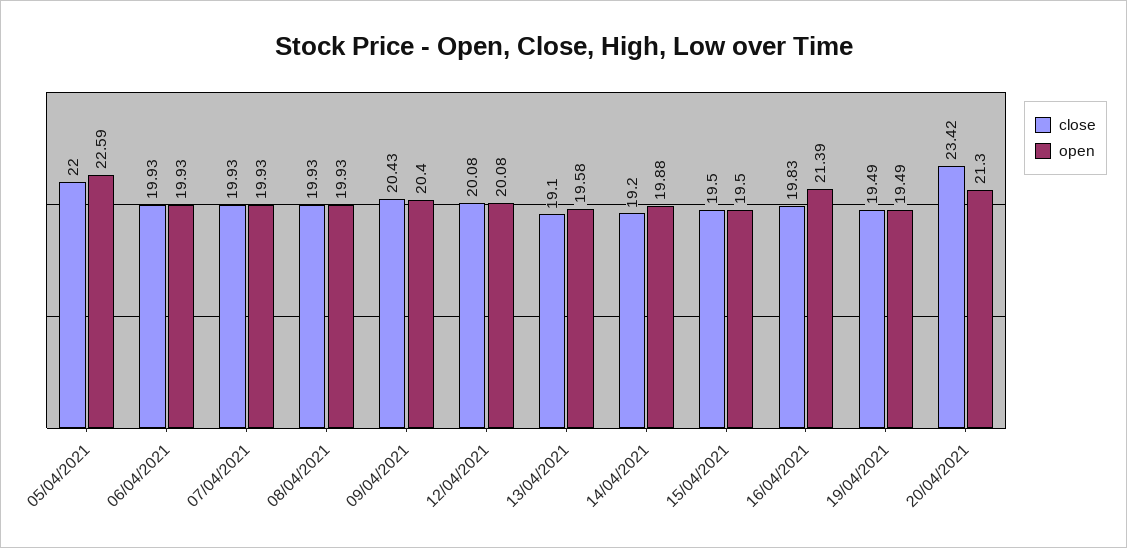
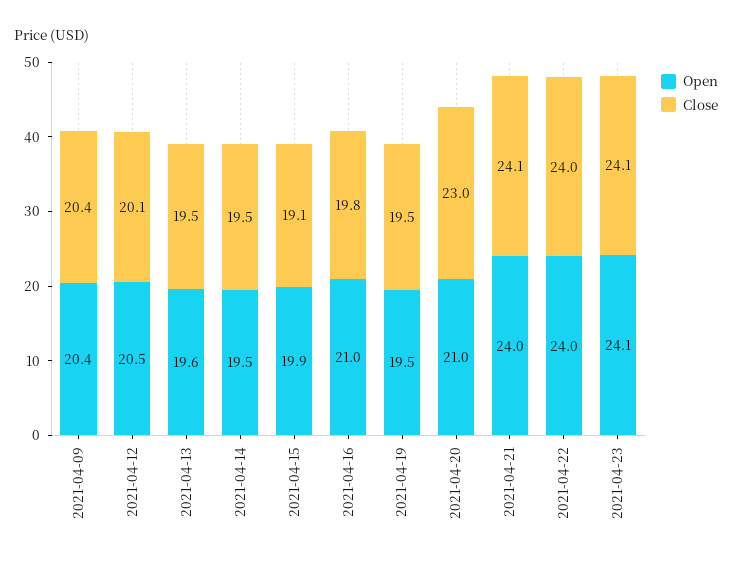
close, 05/04/2021: 22 -> none
open, 05/04/2021: 22.59 -> none
close, 06/04/2021: 19.93 -> none
open, 06/04/2021: 19.93 -> none
close, 07/04/2021: 19.93 -> none
open, 07/04/2021: 19.93 -> none
close, 08/04/2021: 19.93 -> none
open, 08/04/2021: 19.93 -> none
open, 12/04/2021: 20.08 -> 20.5
close, 13/04/2021: 19.1 -> 19.5
close, 14/04/2021: 19.2 -> 19.5
open, 14/04/2021: 19.88 -> 19.5
close, 15/04/2021: 19.5 -> 19.1
open, 15/04/2021: 19.5 -> 19.9
open, 16/04/2021: 21.39 -> 21
close, 20/04/2021: 23.42 -> 23
open, 20/04/2021: 21.3 -> 21
open, 2021-04-21: none -> 24
close, 2021-04-21: none -> 24.1
open, 2021-04-22: none -> 24
close, 2021-04-22: none -> 24
open, 2021-04-23: none -> 24.1
close, 2021-04-23: none -> 24.1

